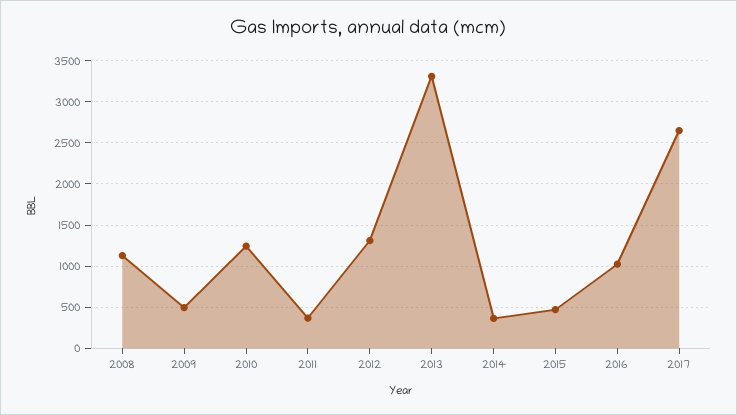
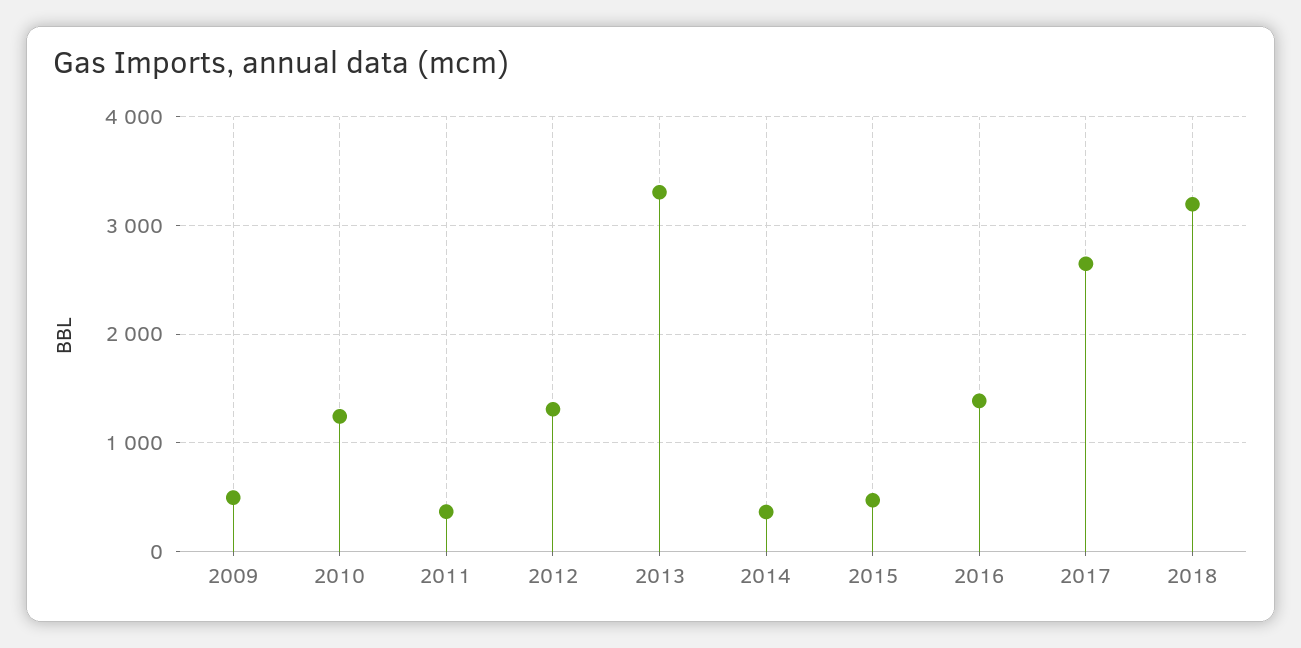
2008: 1100 -> none
2016: 1000 -> 1400
2018: none -> 3200

